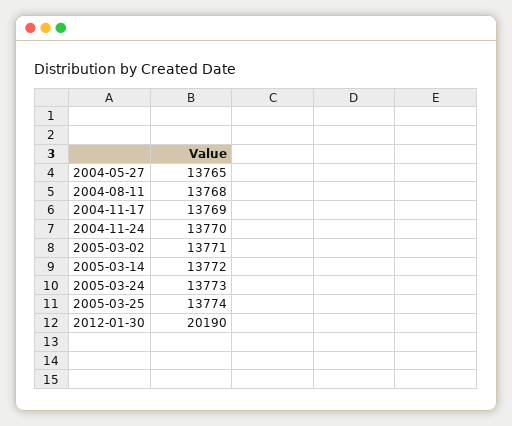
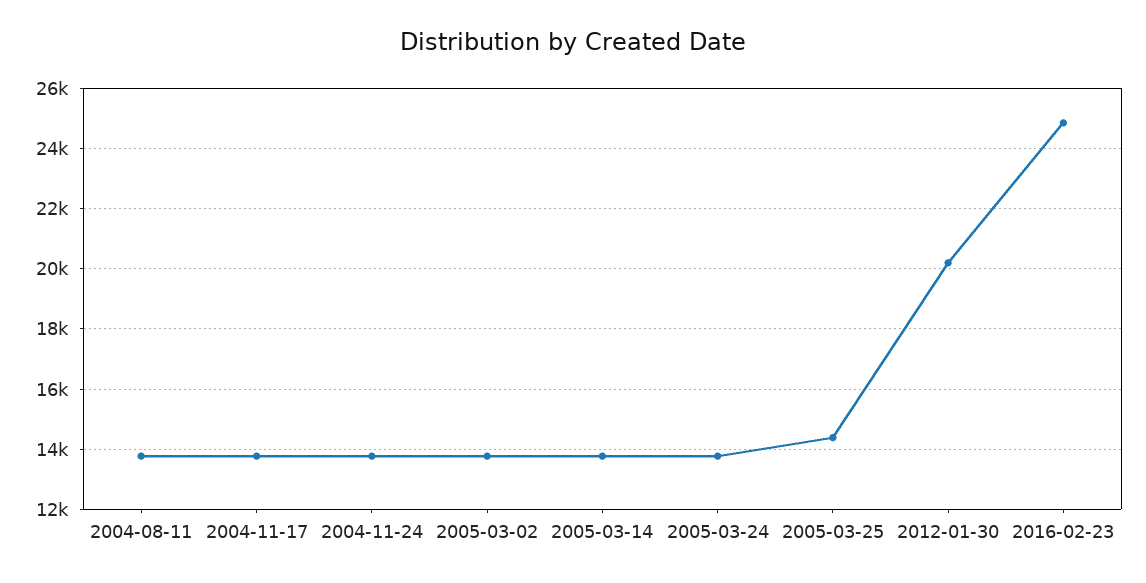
2004-05-27: 13765 -> none
2005-03-25: 13774 -> 14400
2016-02-23: none -> 24800

